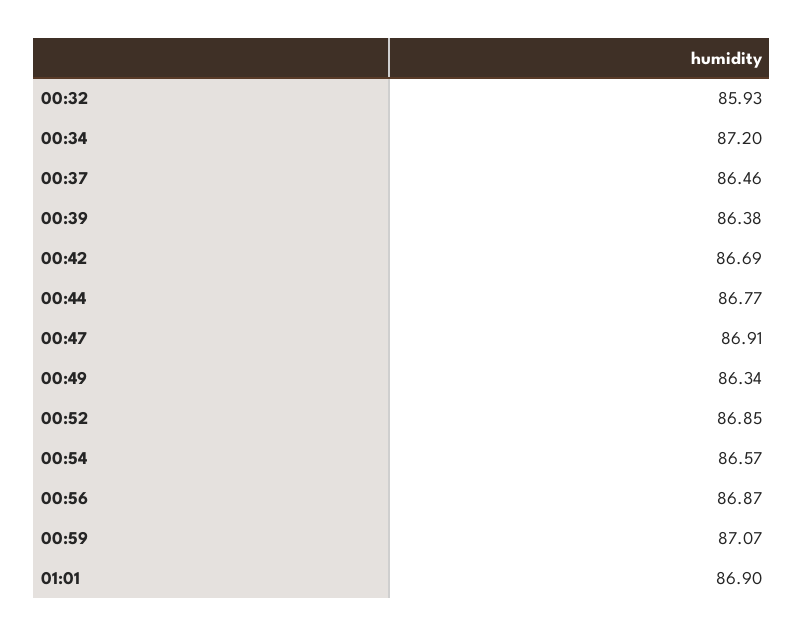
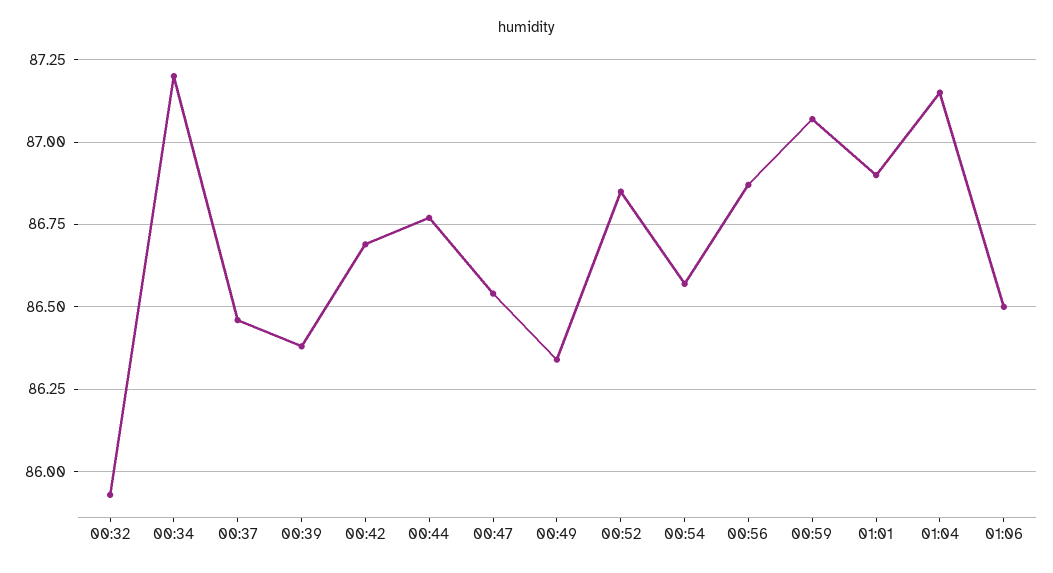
00:47: 86.91 -> 86.55
01:04: none -> 87.15
01:06: none -> 86.5

